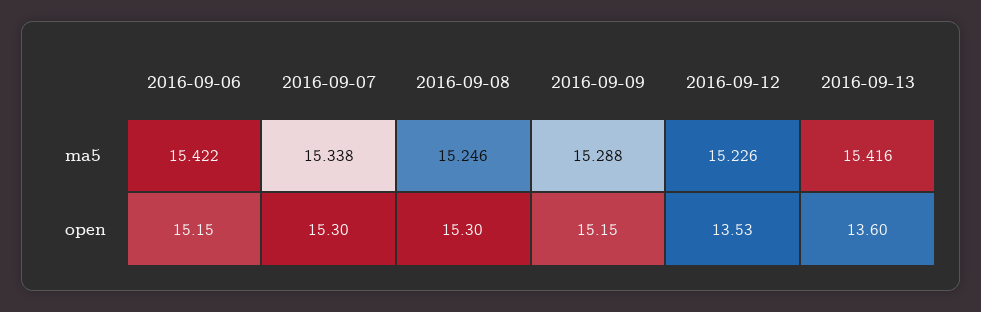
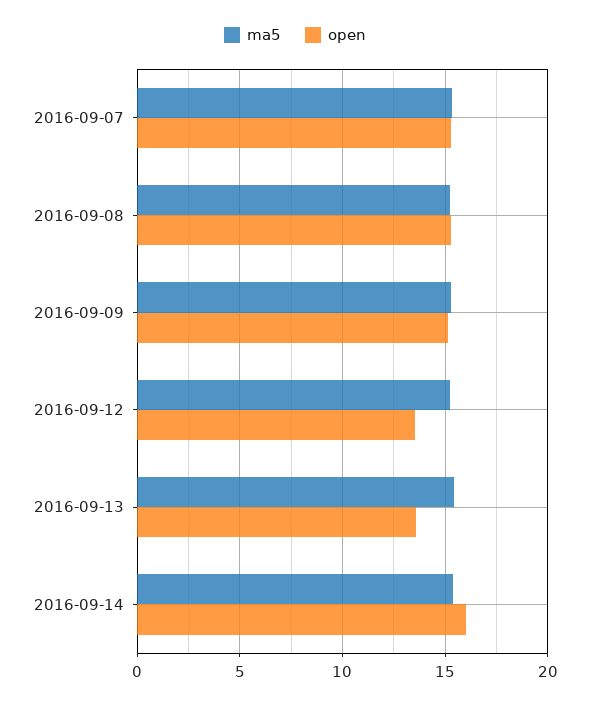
ma5, 2016-09-06: 15.422 -> none
open, 2016-09-06: 15.15 -> none
ma5, 2016-09-14: none -> 15.5
open, 2016-09-14: none -> 16

